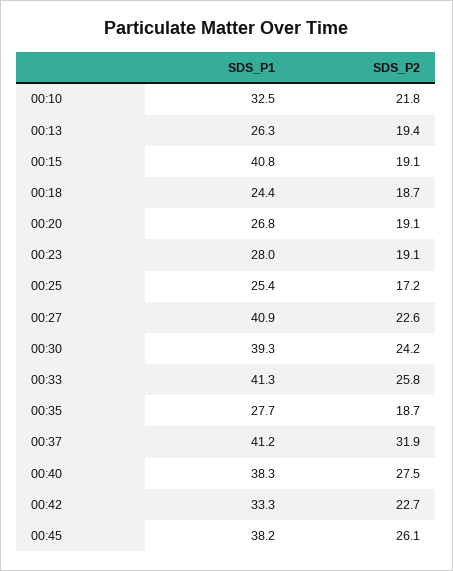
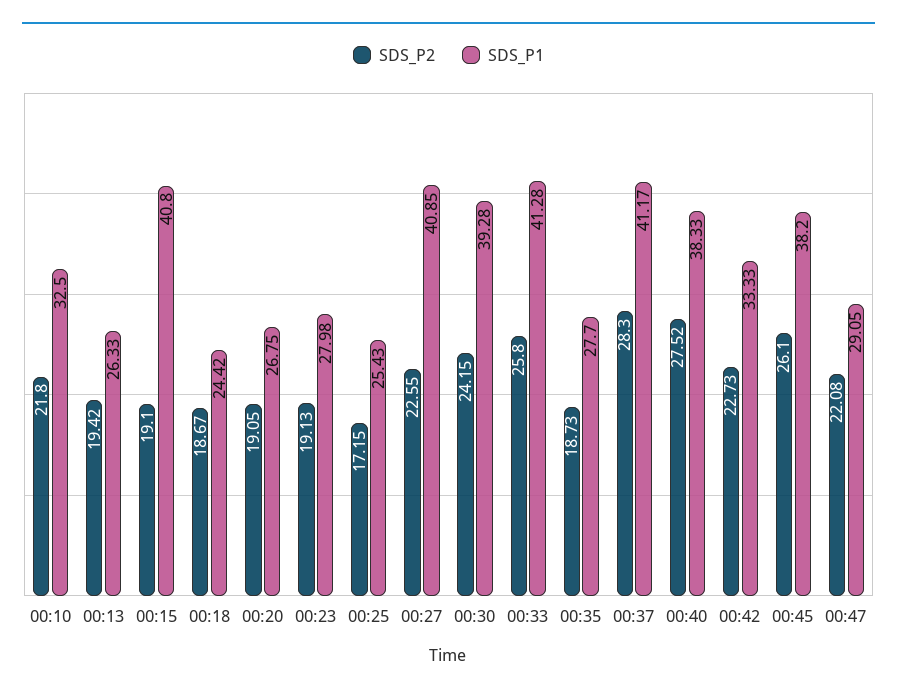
SDS_P2, 00:37: 31.9 -> 28.3
SDS_P2, 00:47: none -> 22.08
SDS_P1, 00:47: none -> 29.05

